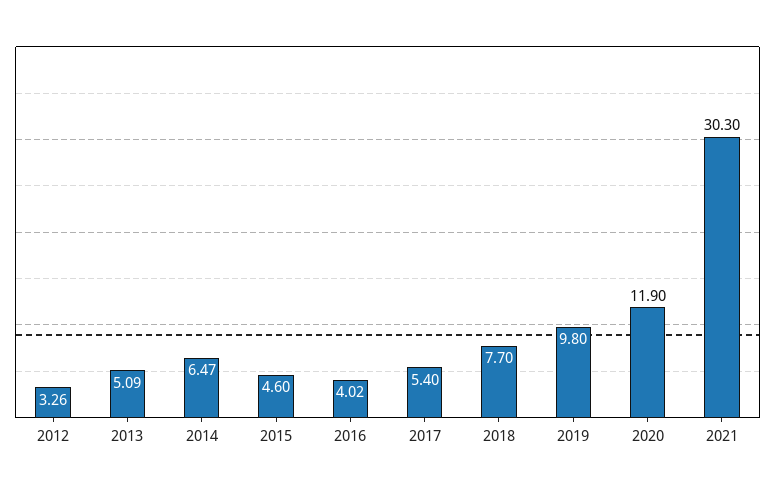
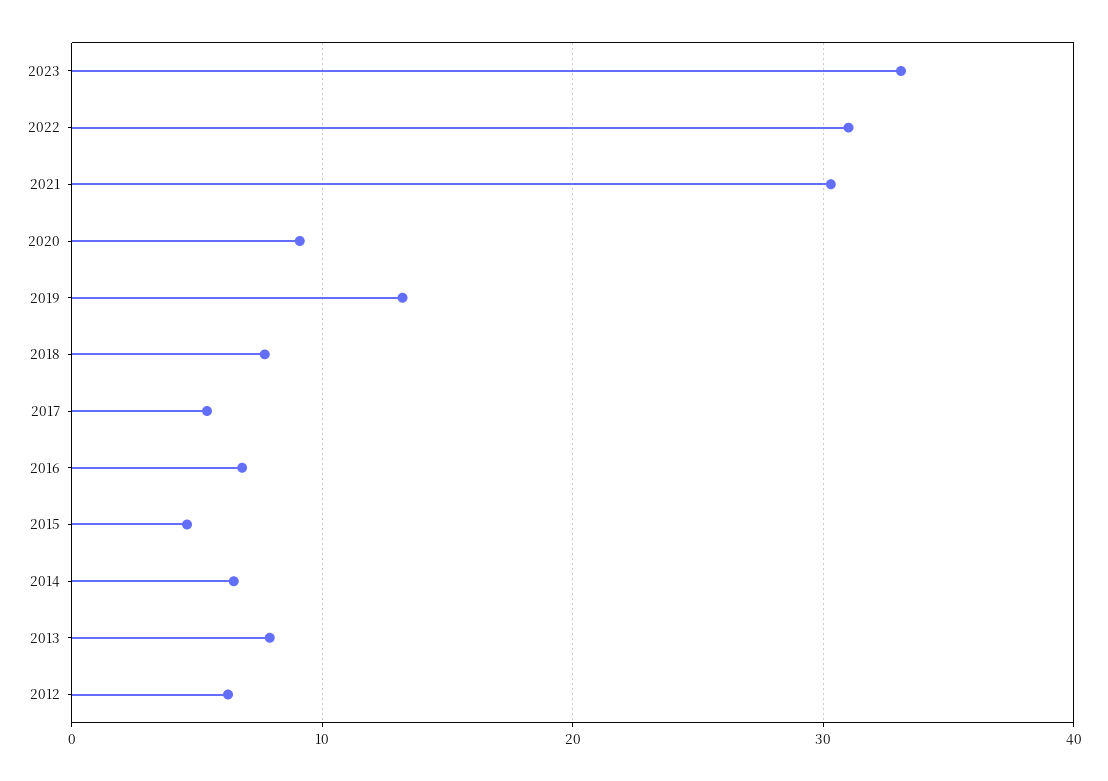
2012: 3.26 -> 6
2013: 5.09 -> 8
2016: 4.02 -> 7
2019: 9.8 -> 13
2020: 11.9 -> 9
2023: none -> 33
2022: none -> 31

